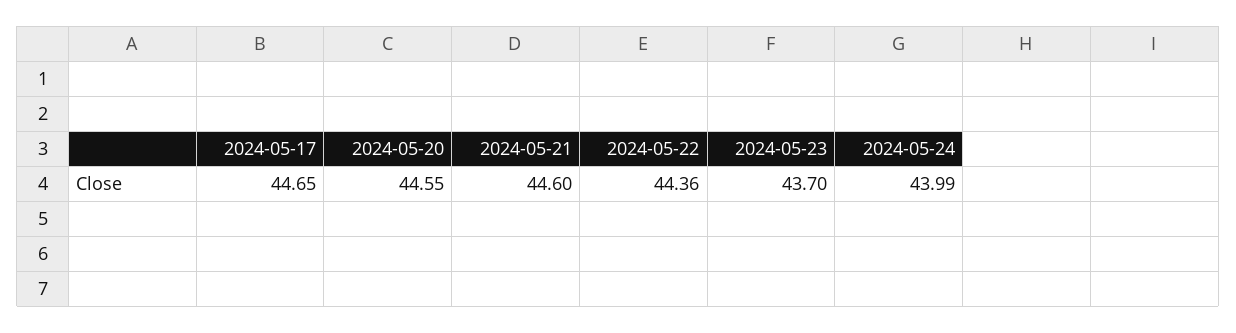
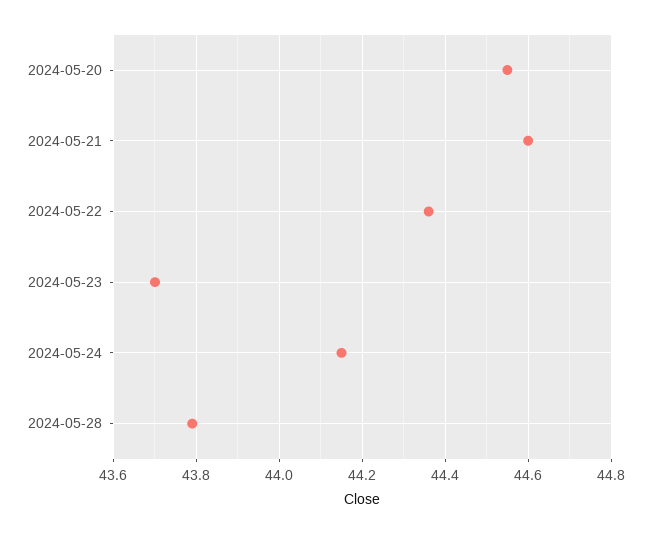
2024-05-17: 44.65 -> none
2024-05-24: 43.99 -> 44.15
2024-05-28: none -> 43.8

